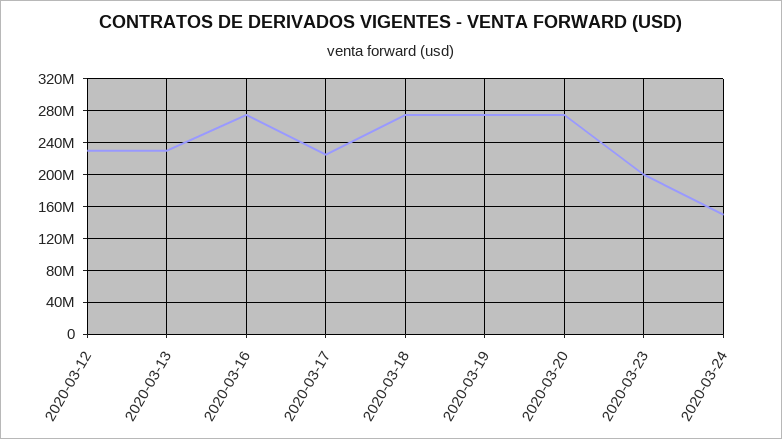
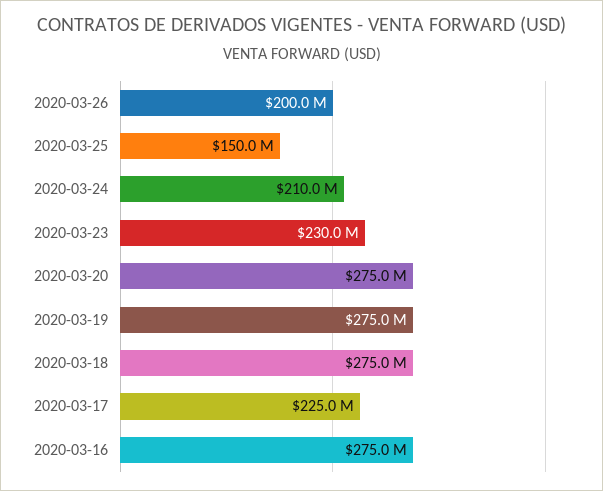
2020-03-12: 230000000 -> none
2020-03-13: 230000000 -> none
2020-03-23: 200000000 -> 230000000
2020-03-24: 150000000 -> 210000000
2020-03-26: none -> 200000000
2020-03-25: none -> 150000000

